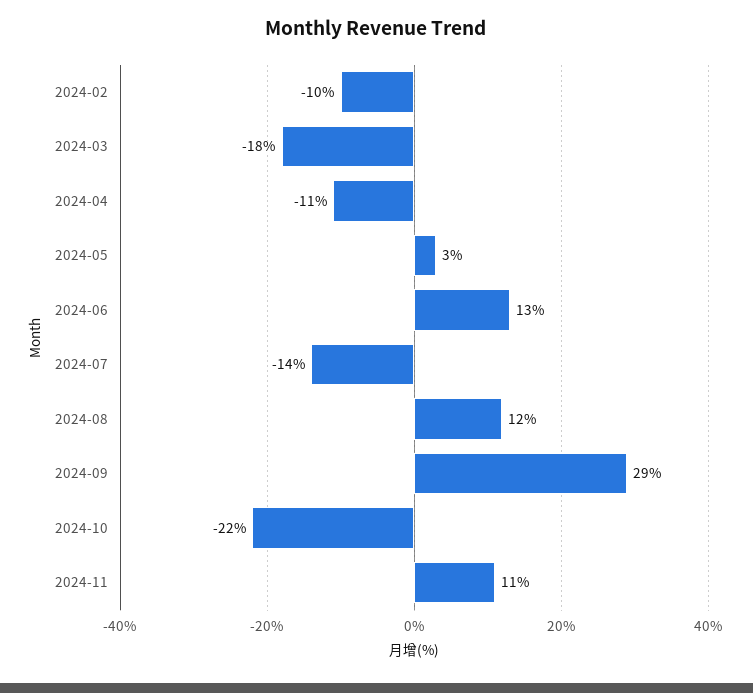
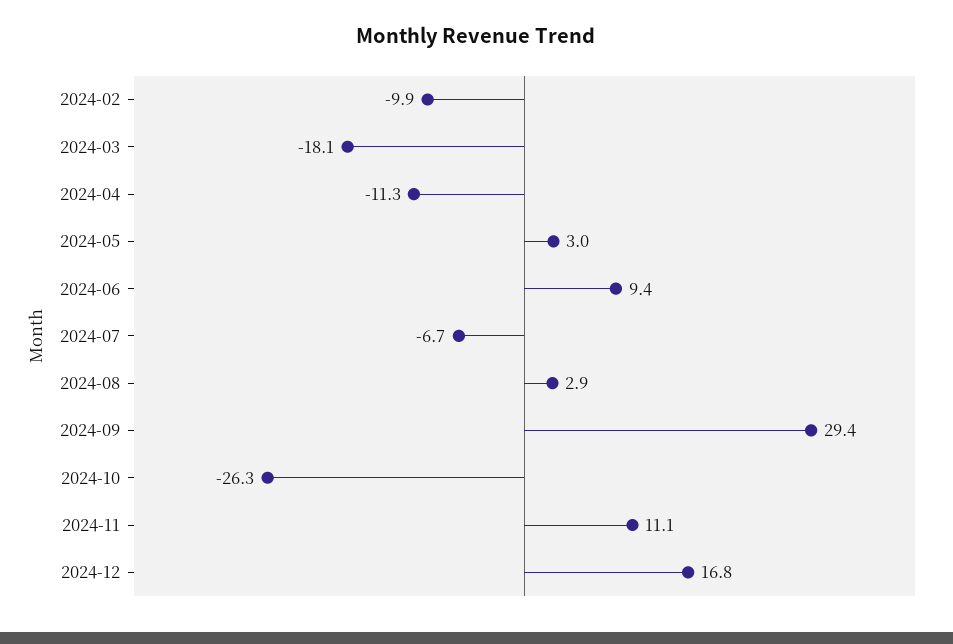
2024-06: 13 -> 9.4
2024-07: -14 -> -6.7
2024-08: 12 -> 2.9
2024-10: -22 -> -26.3
2024-12: none -> 16.8

